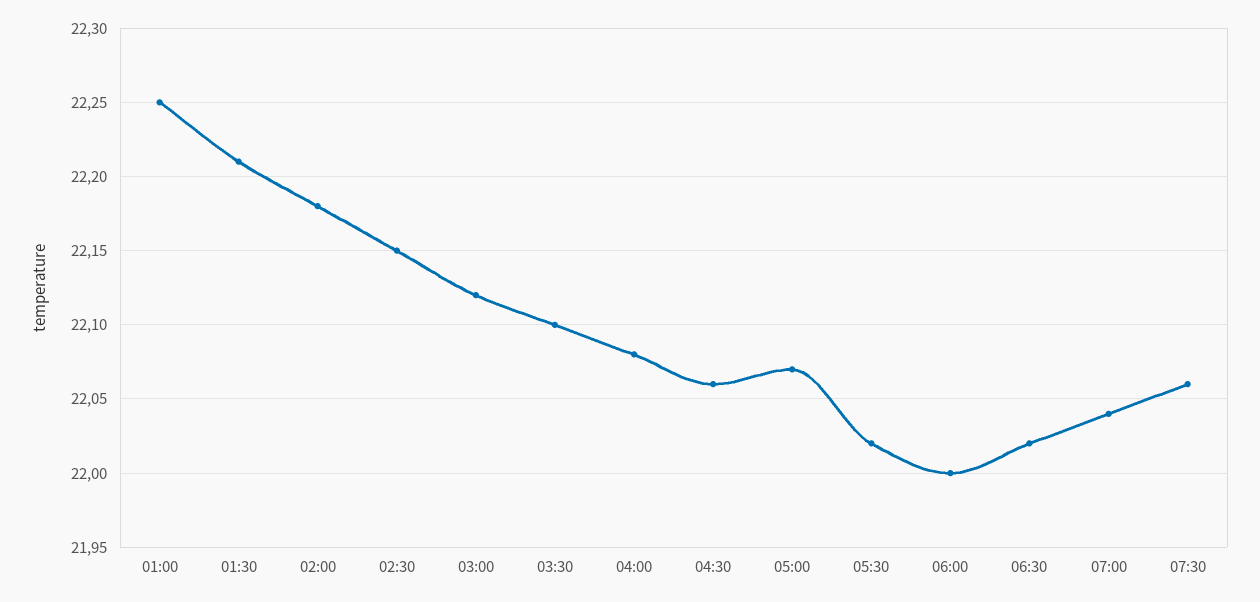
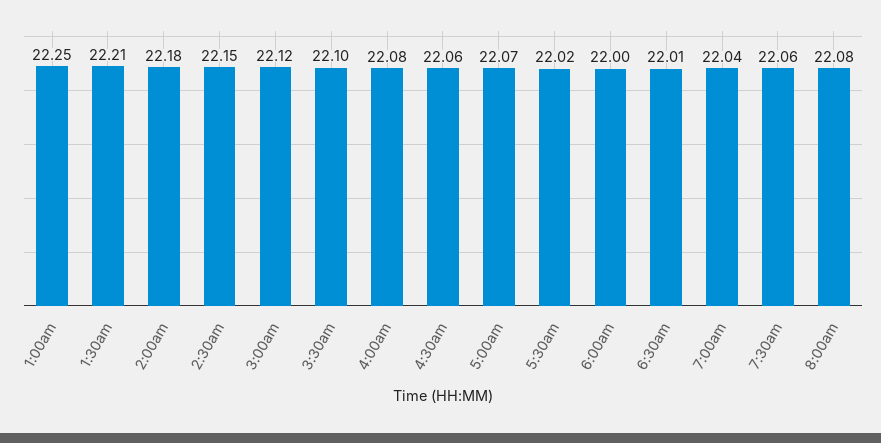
06:30: 22.02 -> 22.01
8:00am: none -> 22.08

